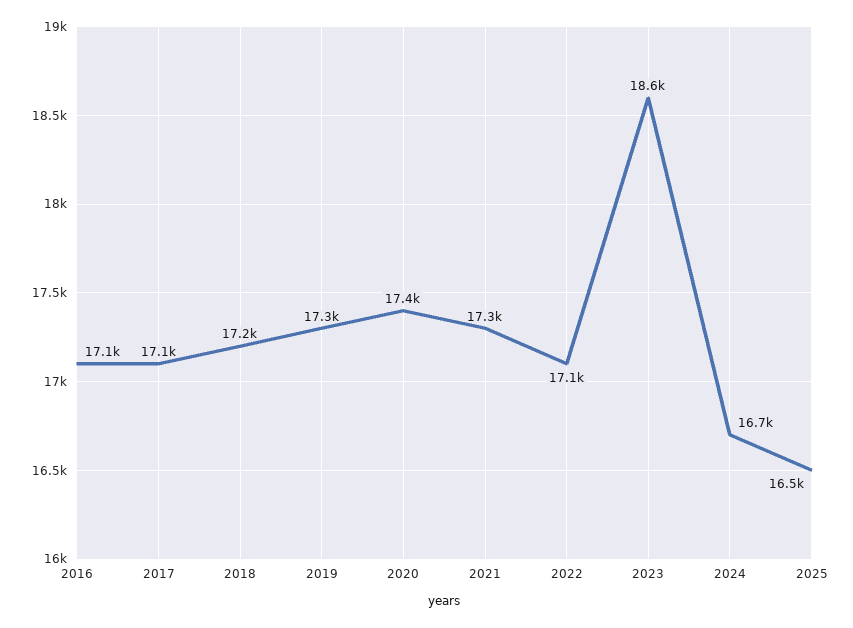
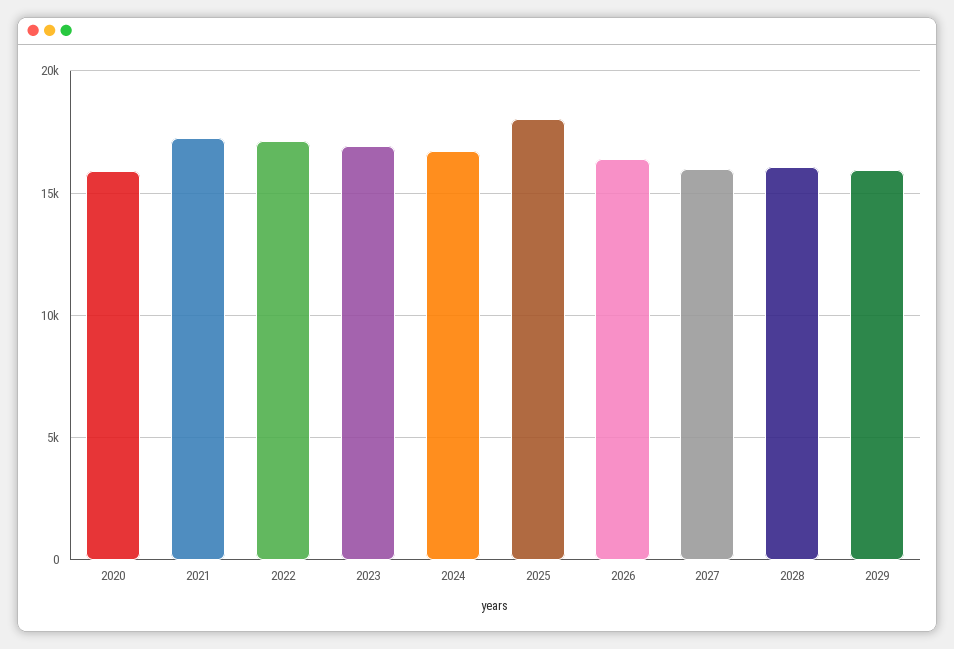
2016: 17100 -> none
2017: 17100 -> none
2018: 17200 -> none
2019: 17300 -> none
2020: 17400 -> 16000
2023: 18600 -> 17000
2025: 16500 -> 18000
2026: none -> 16500
2027: none -> 16000
2028: none -> 16000
2029: none -> 16000

